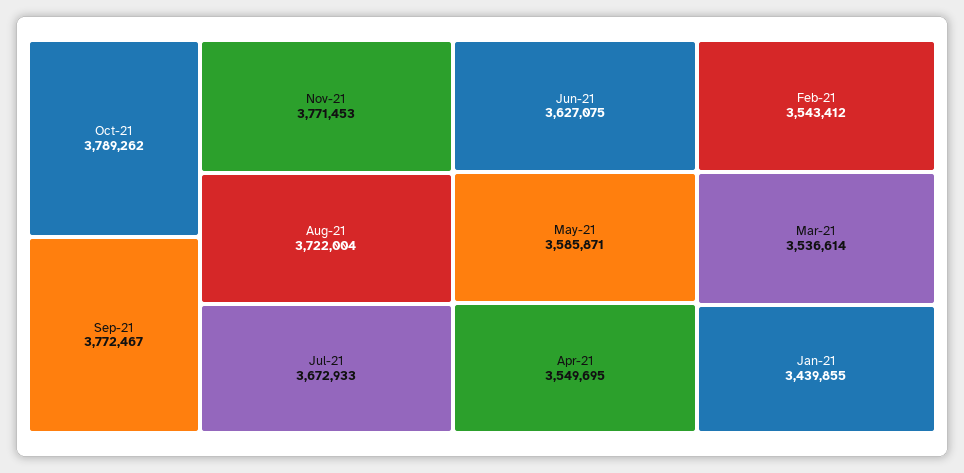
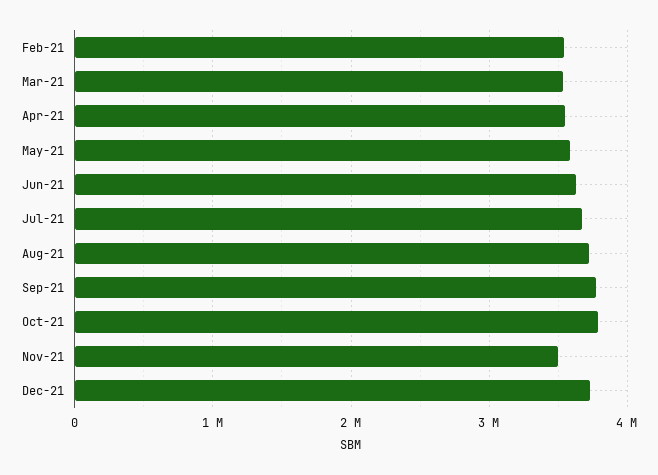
Nov-21: 3771453 -> 3500000
Jan-21: 3439855 -> none
Dec-21: none -> 3700000

